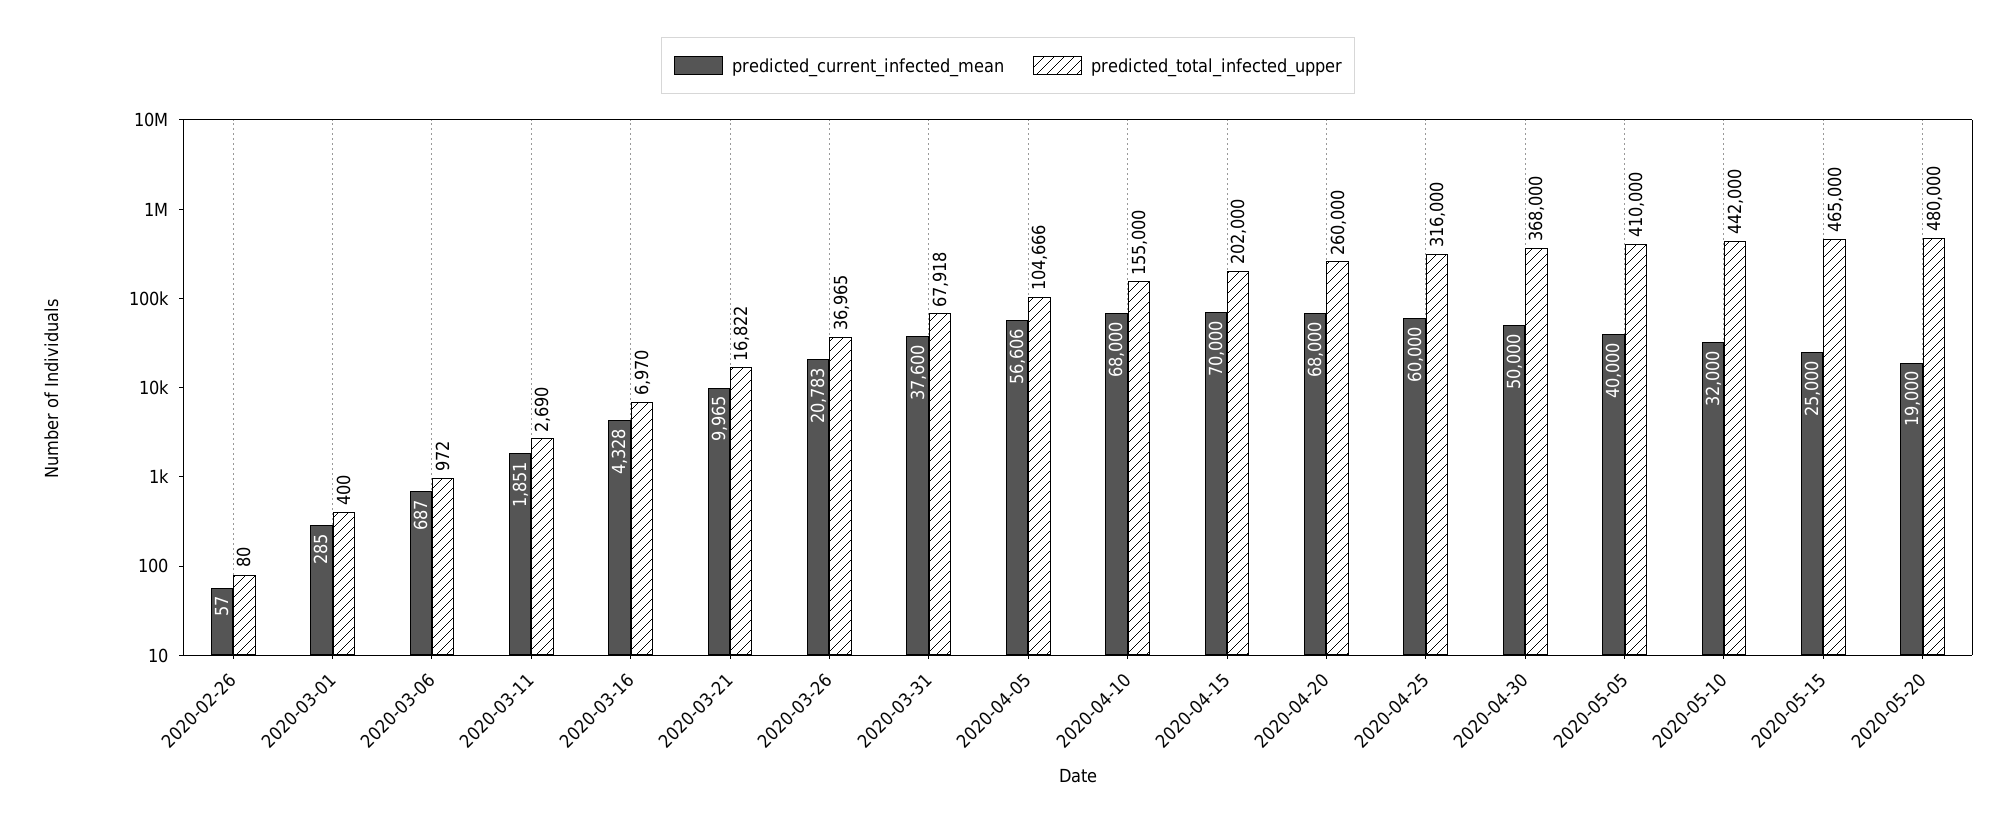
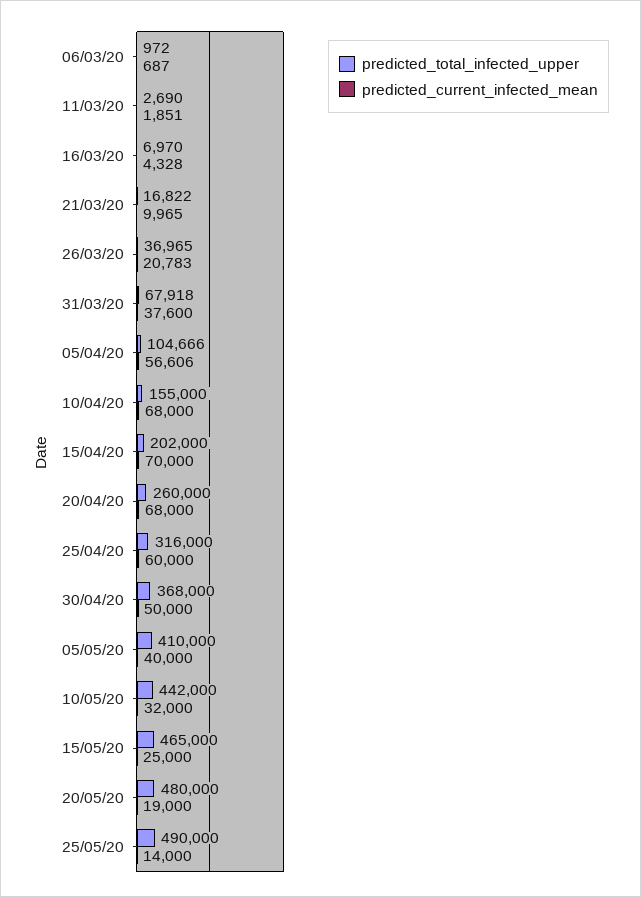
predicted_current_infected_mean, 2020-02-26: 57 -> none
predicted_total_infected_upper, 2020-02-26: 80 -> none
predicted_current_infected_mean, 2020-03-01: 285 -> none
predicted_total_infected_upper, 2020-03-01: 400 -> none
predicted_total_infected_upper, 25/05/20: none -> 490000
predicted_current_infected_mean, 25/05/20: none -> 14000

